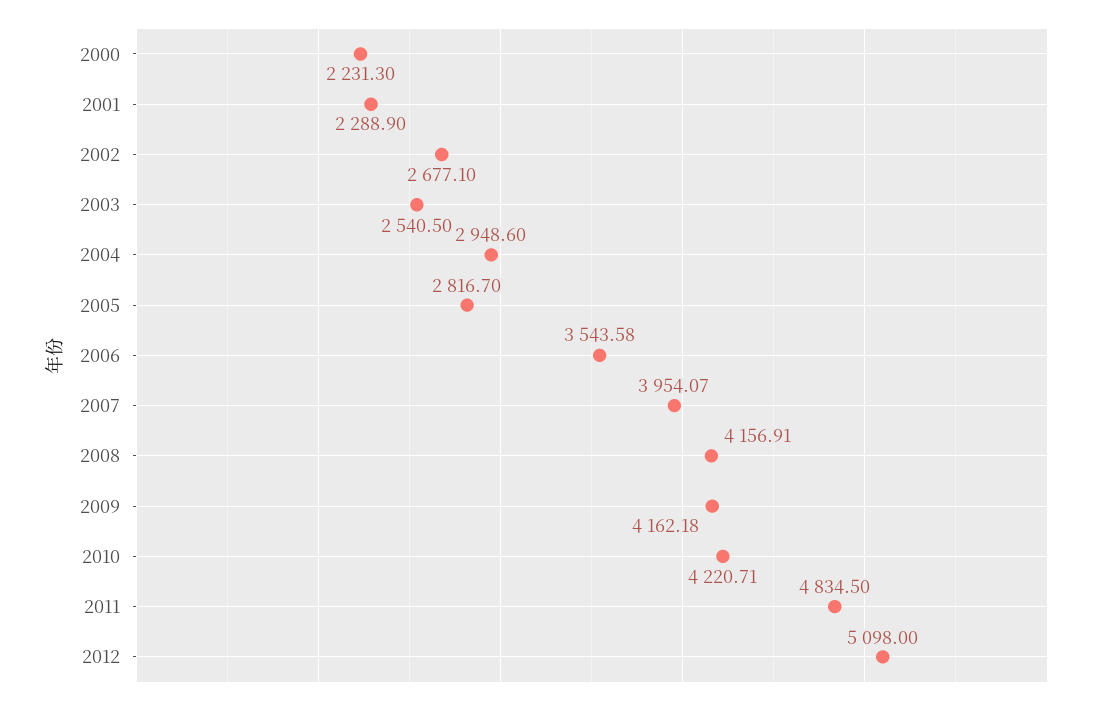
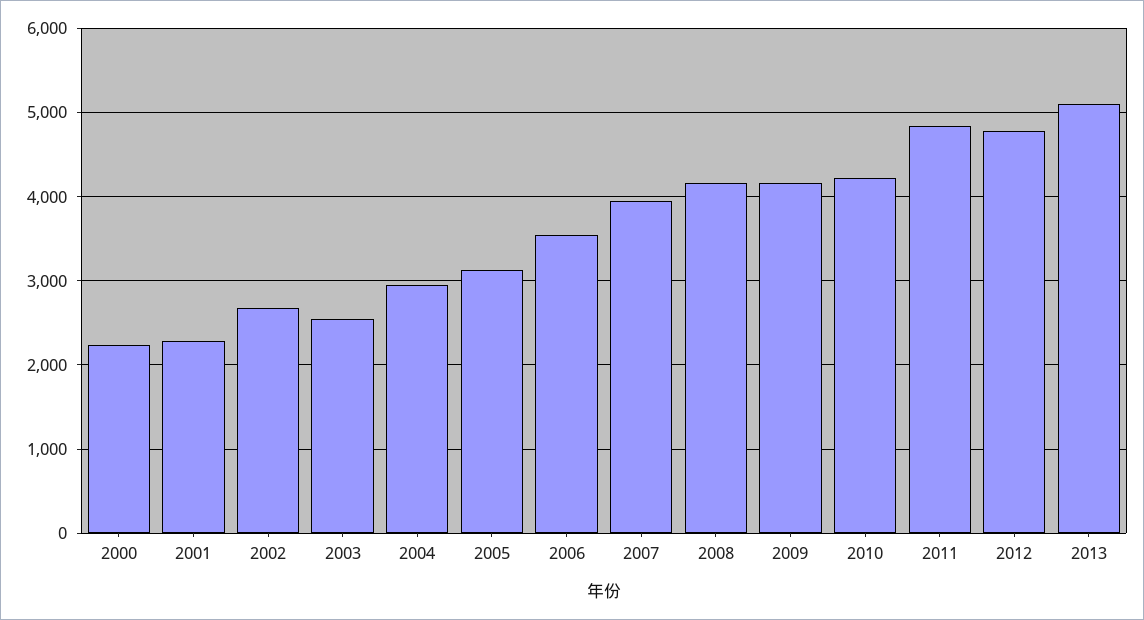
2005: 2816.7 -> 3100
2012: 5098 -> 4800
2013: none -> 5100

